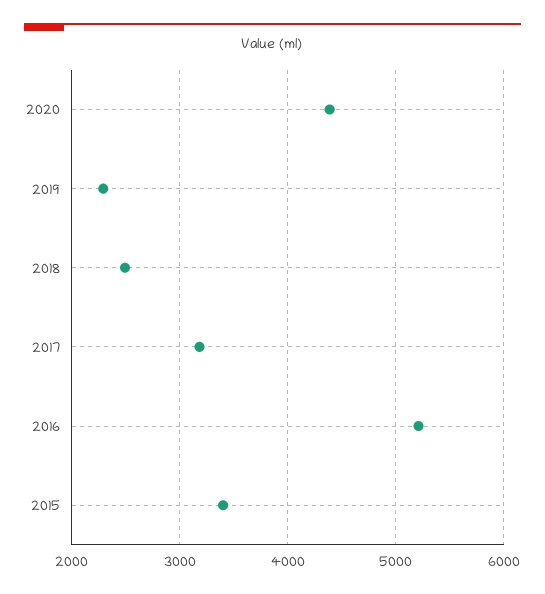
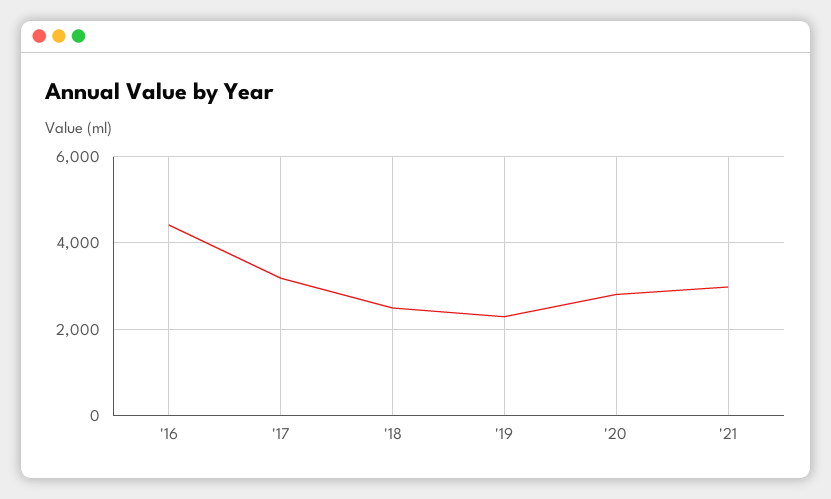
2020: 4400 -> 2800
2016: 5200 -> 4400
2015: 3400 -> none
'21: none -> 3000

